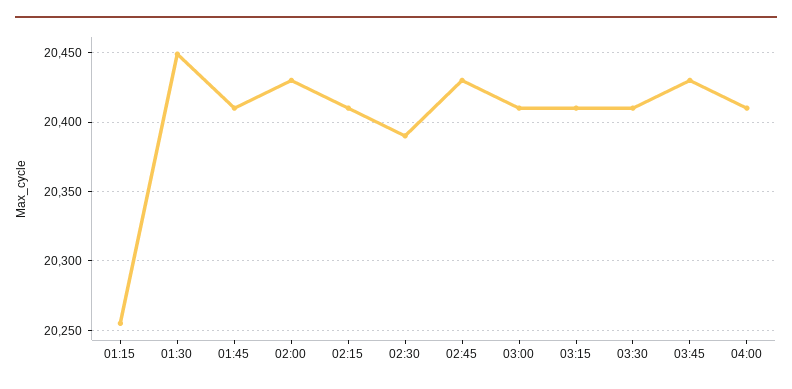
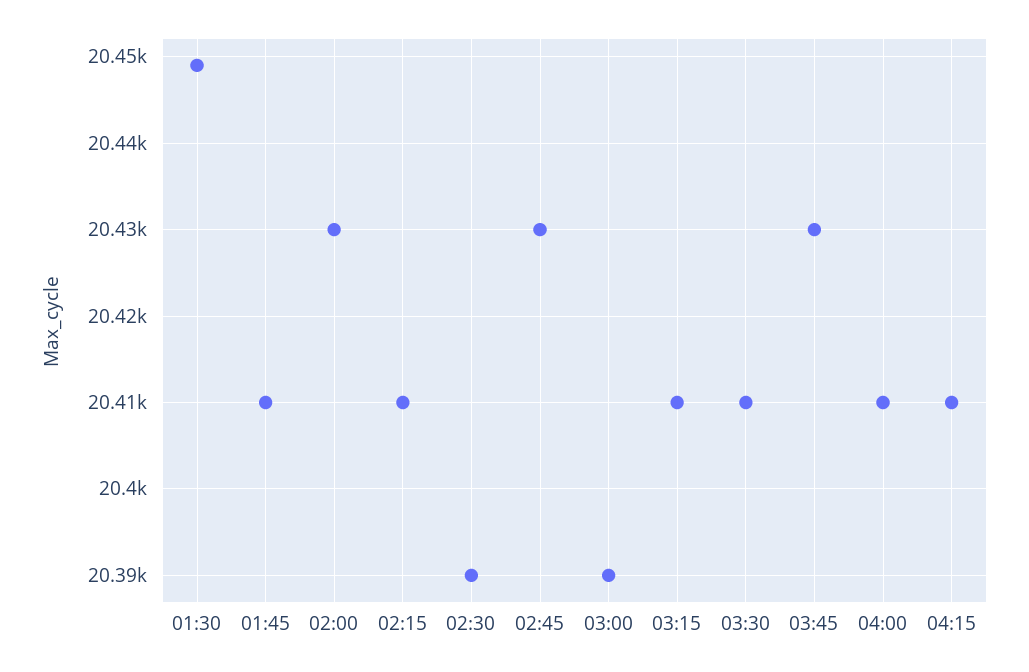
01:15: 20255 -> none
03:00: 20410 -> 20390
04:15: none -> 20410

